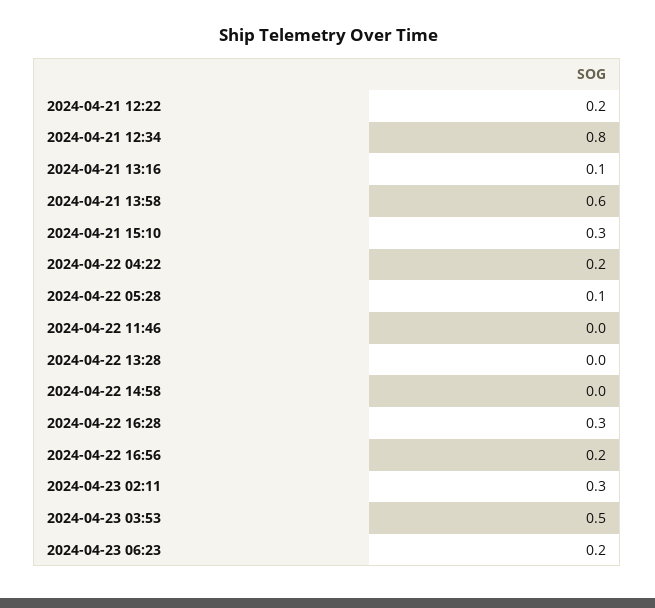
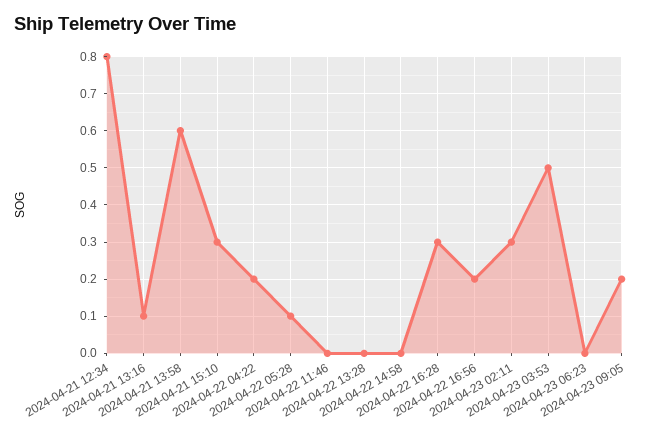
2024-04-21 12:22: 0.2 -> none
2024-04-23 06:23: 0.2 -> 0
2024-04-23 09:05: none -> 0.2

